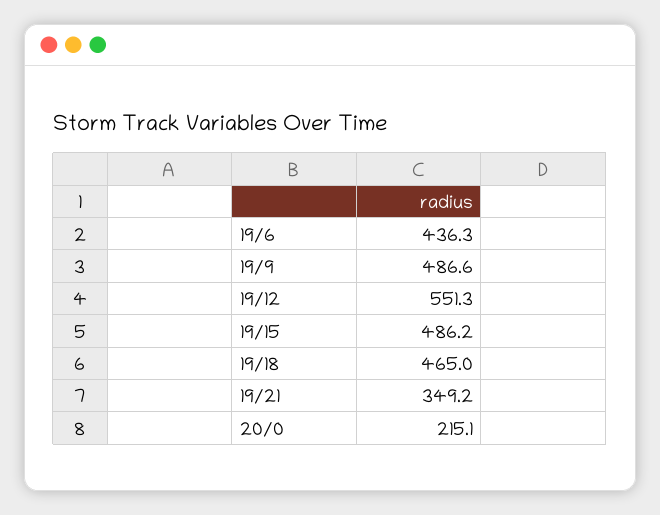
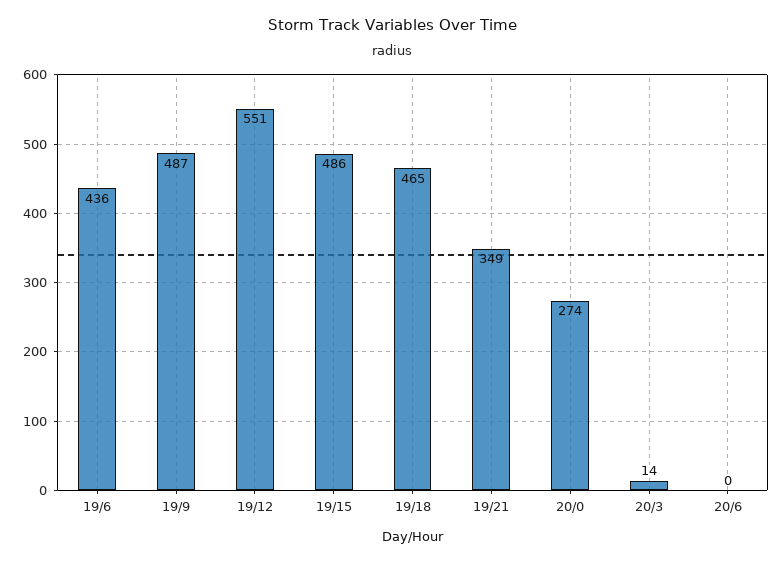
20/0: 215.1 -> 274
20/3: none -> 14
20/6: none -> 0

